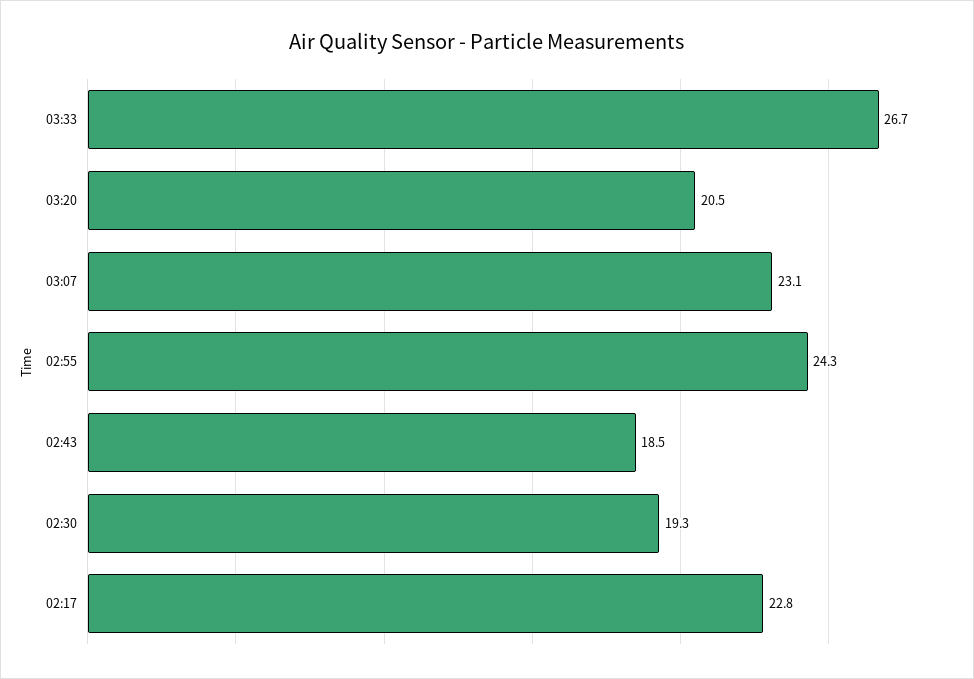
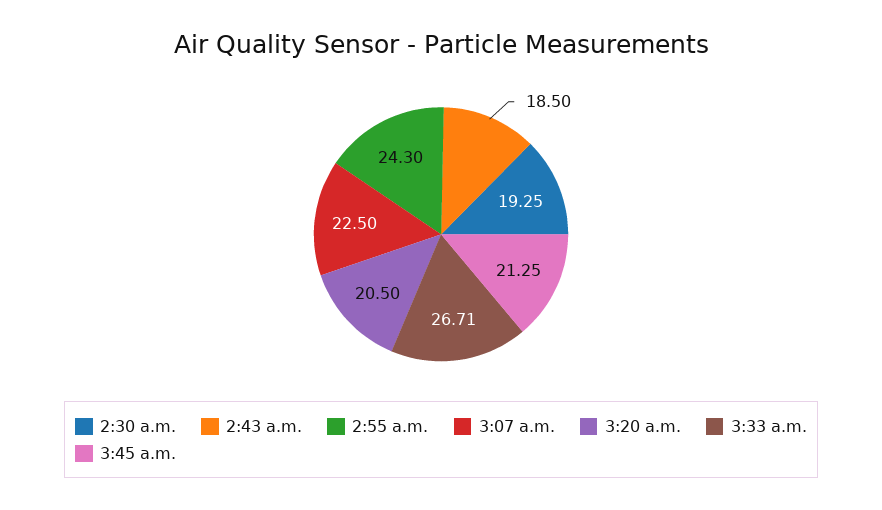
03:07: 23.1 -> 22.5
02:17: 22.8 -> none
3:45 a.m.: none -> 21.25

